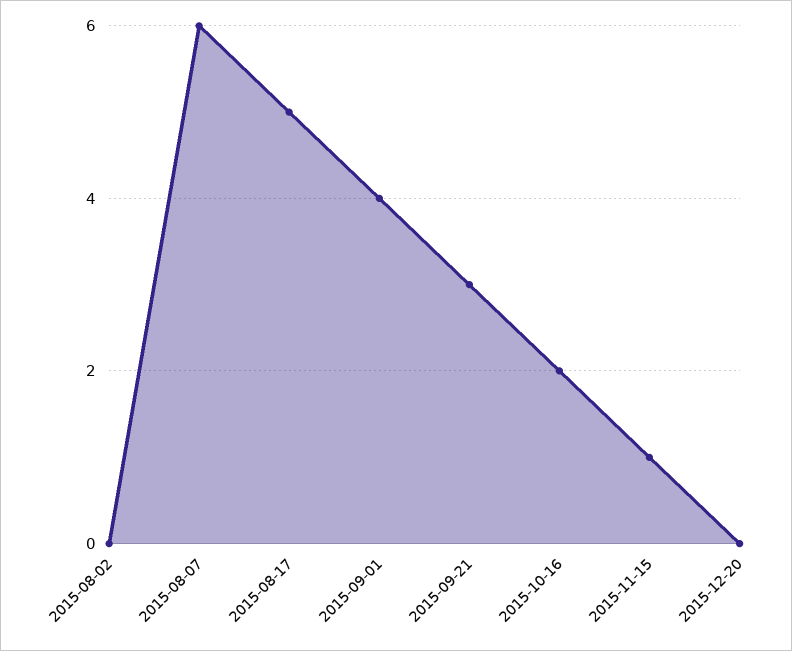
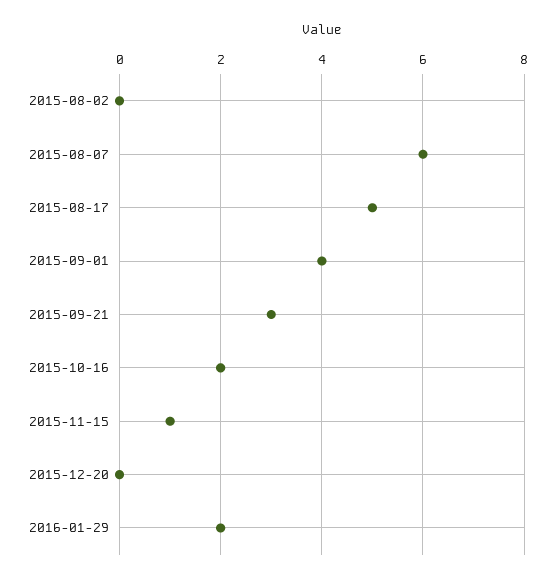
2016-01-29: none -> 2

